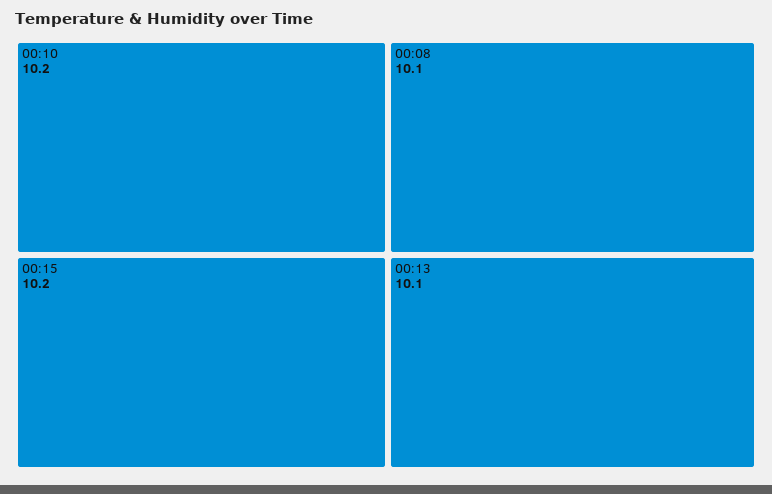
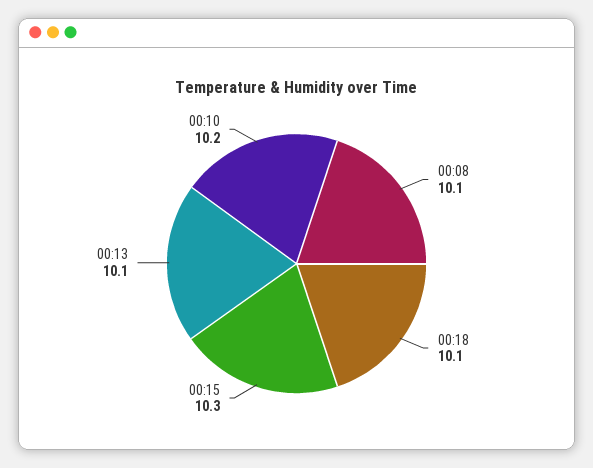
00:15: 10.2 -> 10.3
00:18: none -> 10.1

